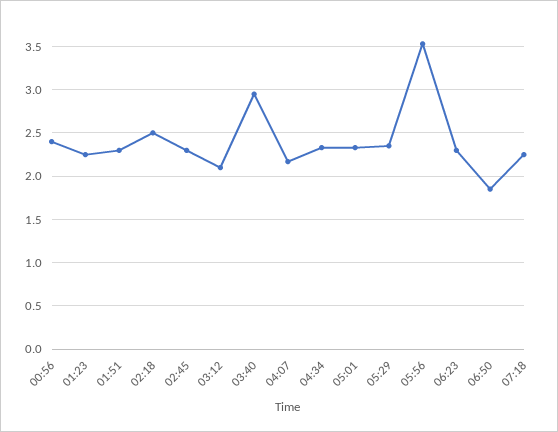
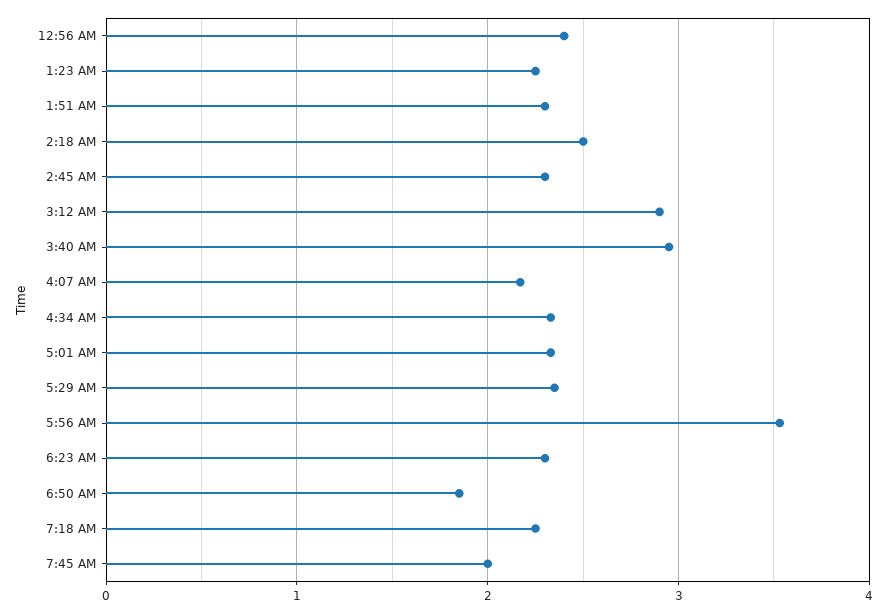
03:12: 2.1 -> 2.9
7:45 AM: none -> 2

